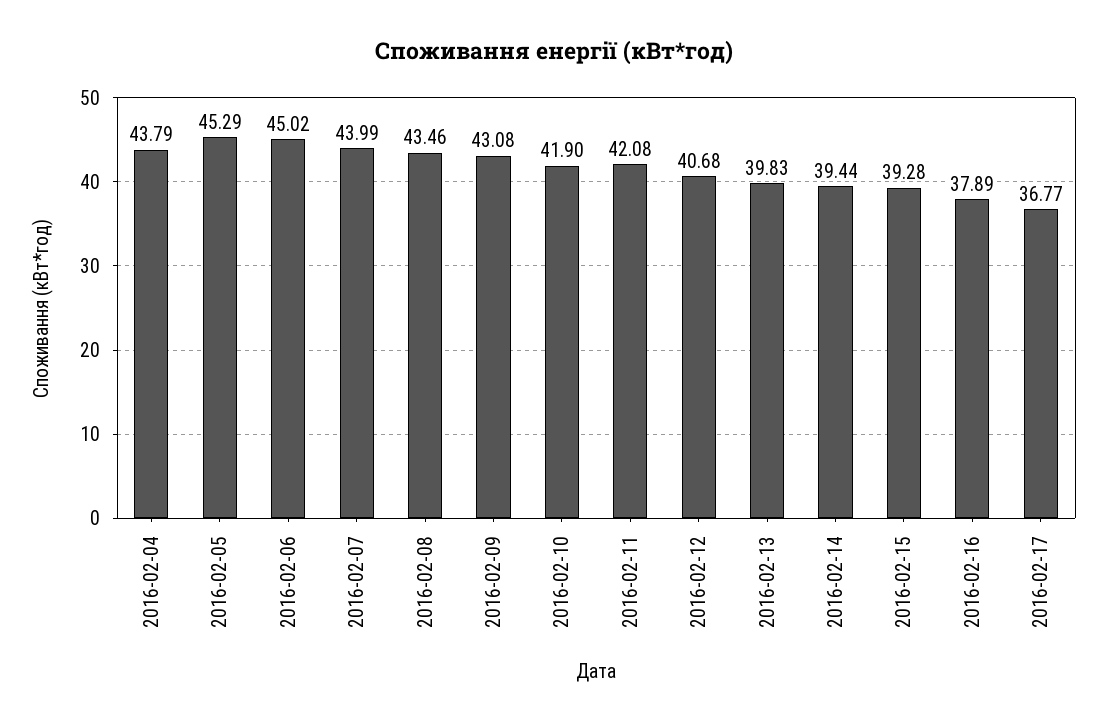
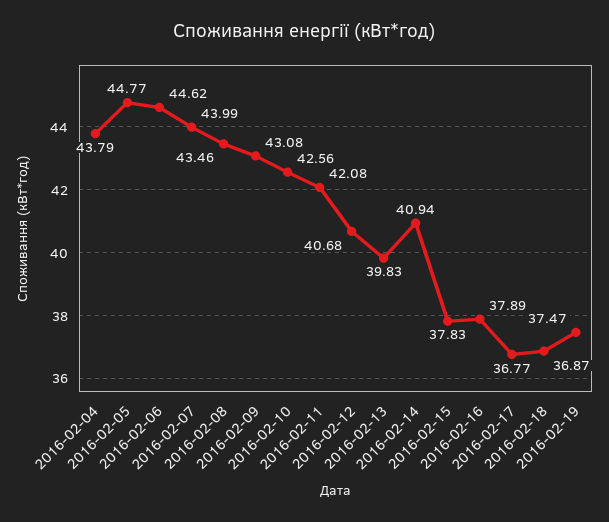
2016-02-05: 45.29 -> 44.77
2016-02-06: 45.02 -> 44.62
2016-02-10: 41.9 -> 42.56
2016-02-14: 39.44 -> 40.94
2016-02-15: 39.28 -> 37.83
2016-02-18: none -> 36.87
2016-02-19: none -> 37.47

